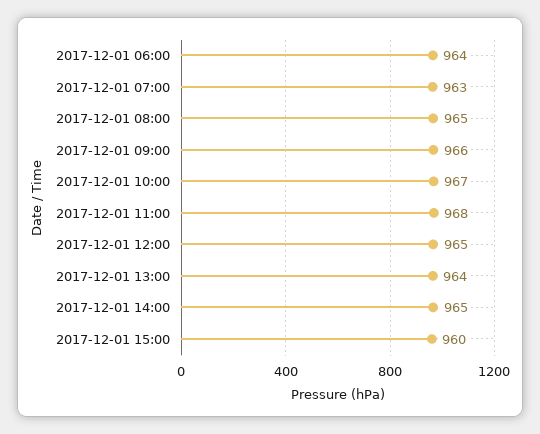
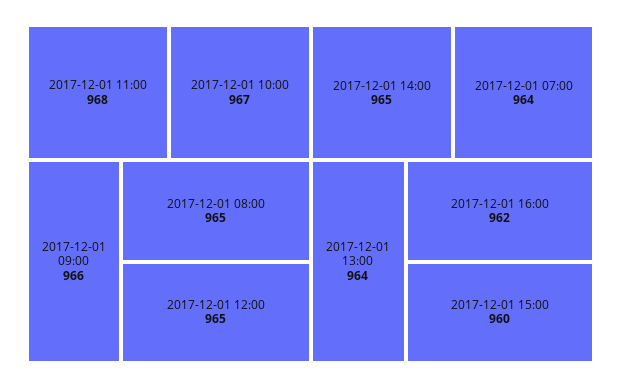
2017-12-01 06:00: 964 -> none
2017-12-01 07:00: 963 -> 964
2017-12-01 16:00: none -> 962

